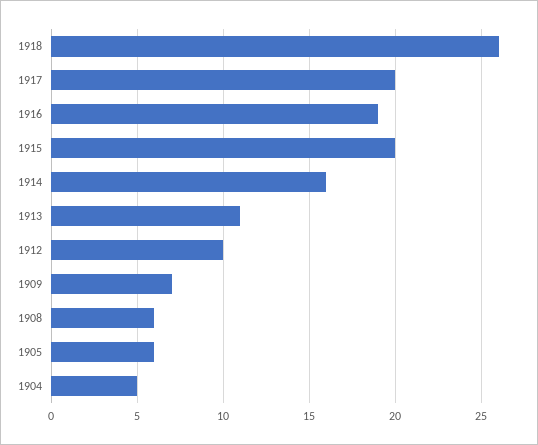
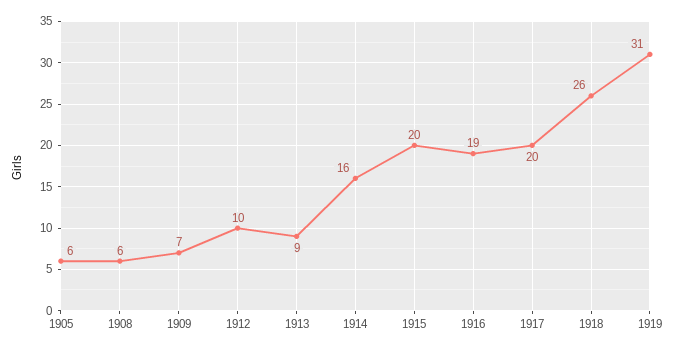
1913: 11 -> 9
1904: 5 -> none
1919: none -> 31

